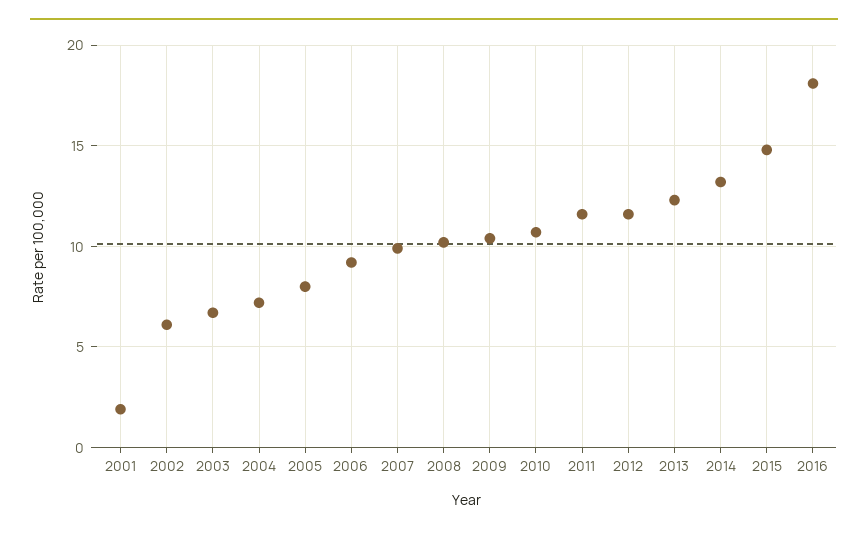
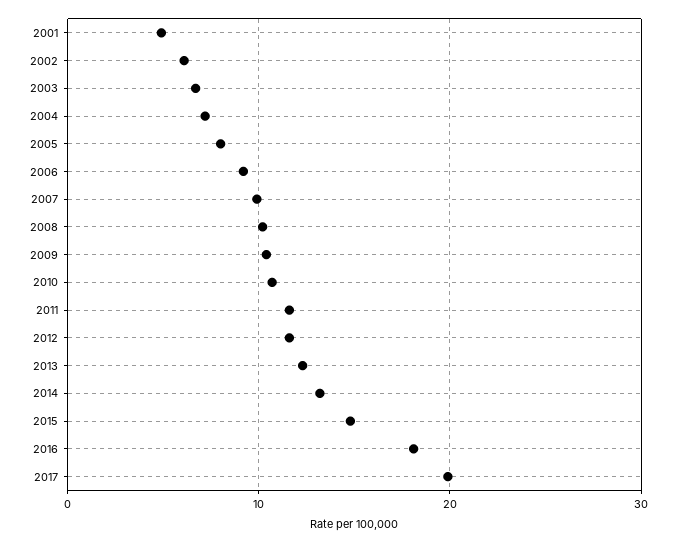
2001: 2 -> 5
2017: none -> 20

